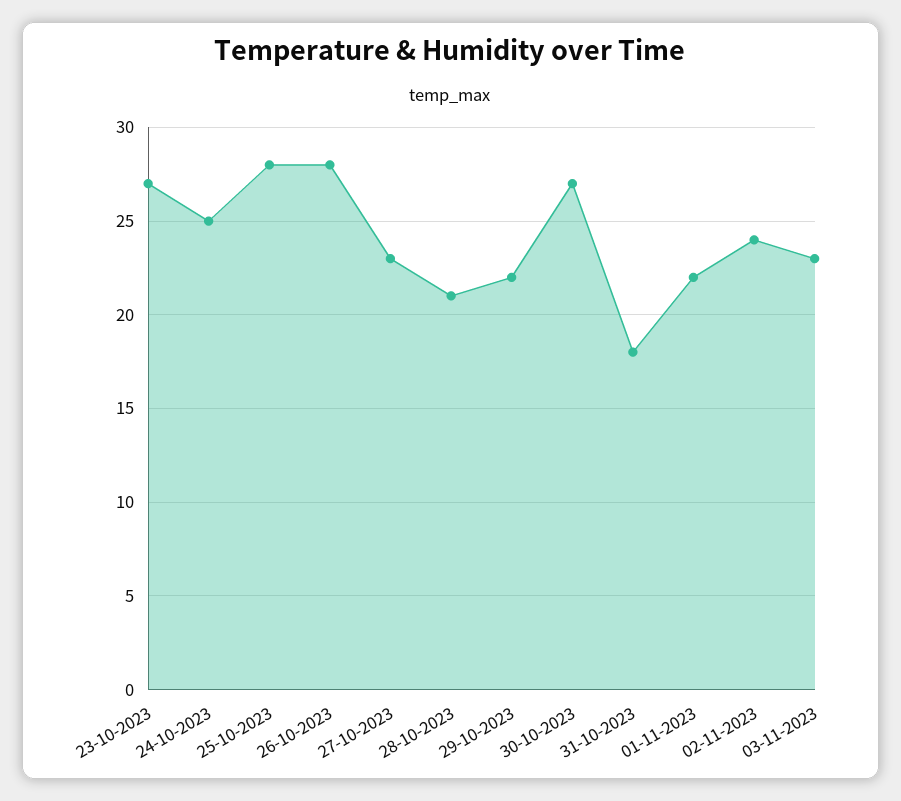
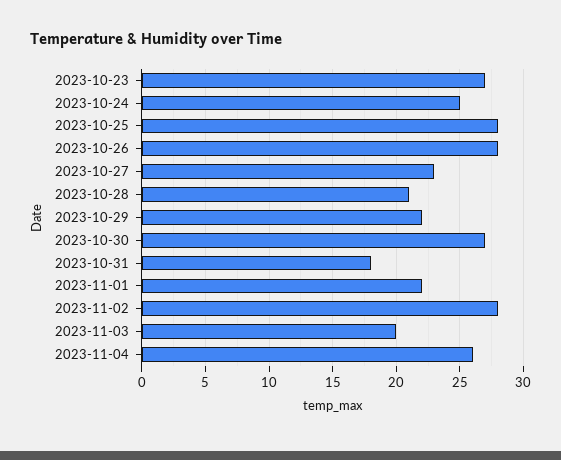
02-11-2023: 24 -> 28
03-11-2023: 23 -> 20
2023-11-04: none -> 26

